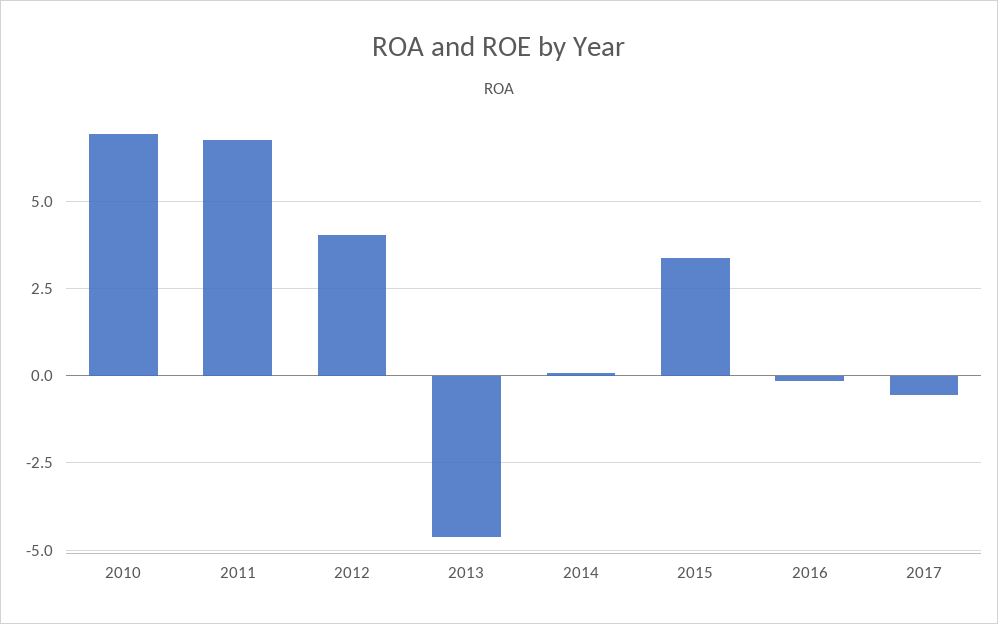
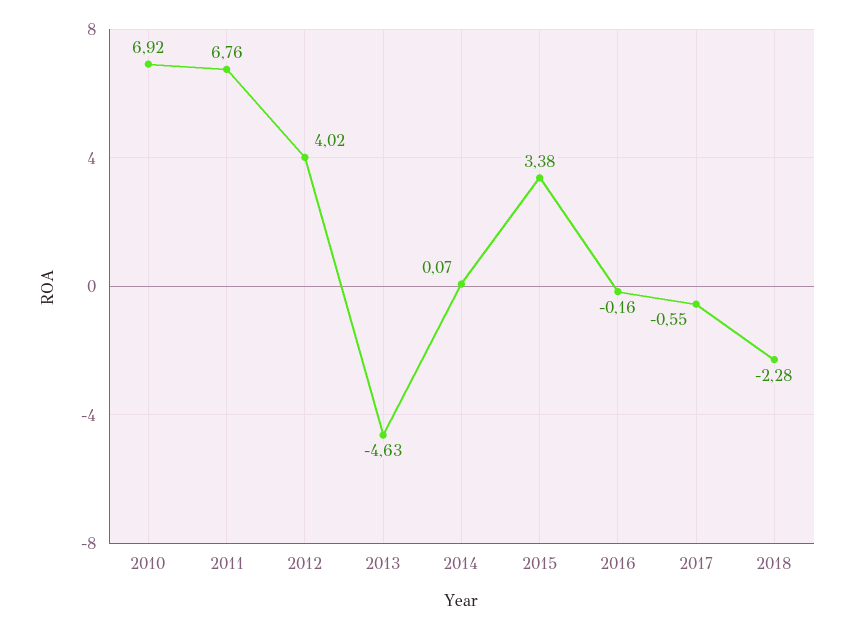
2018: none -> -2.28

